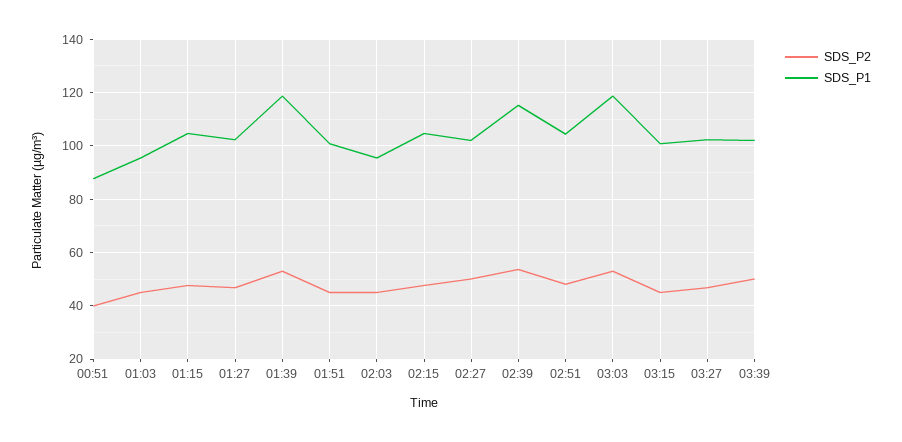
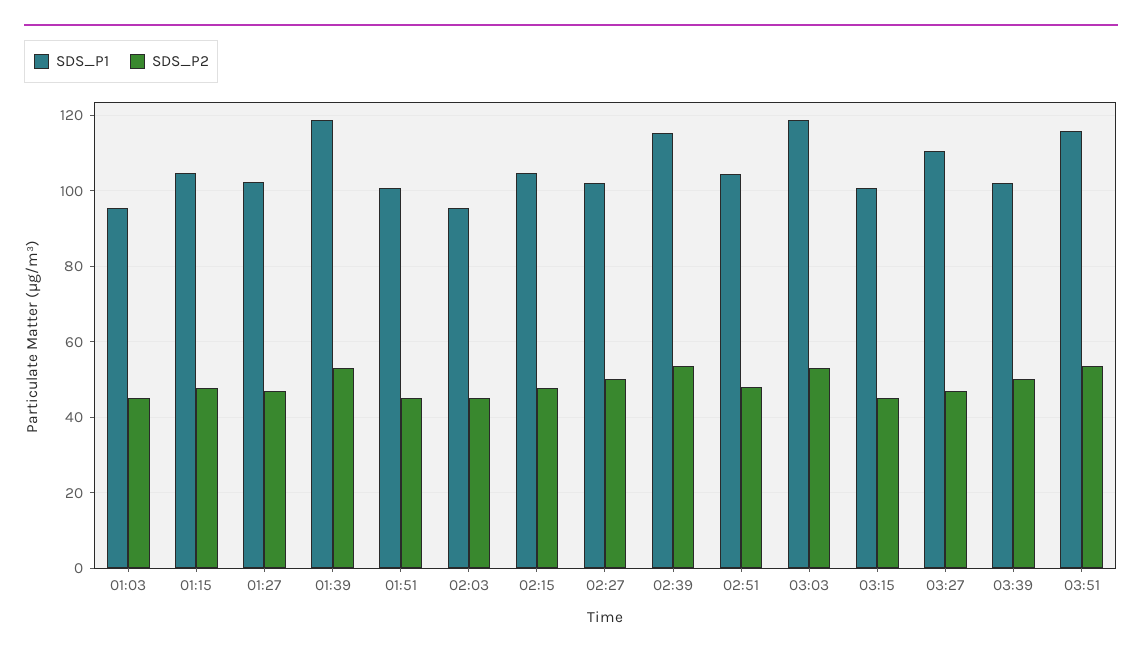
SDS_P2, 00:51: 40 -> none
SDS_P1, 00:51: 87.5 -> none
SDS_P1, 03:27: 102.5 -> 110
SDS_P1, 03:51: none -> 116
SDS_P2, 03:51: none -> 54

